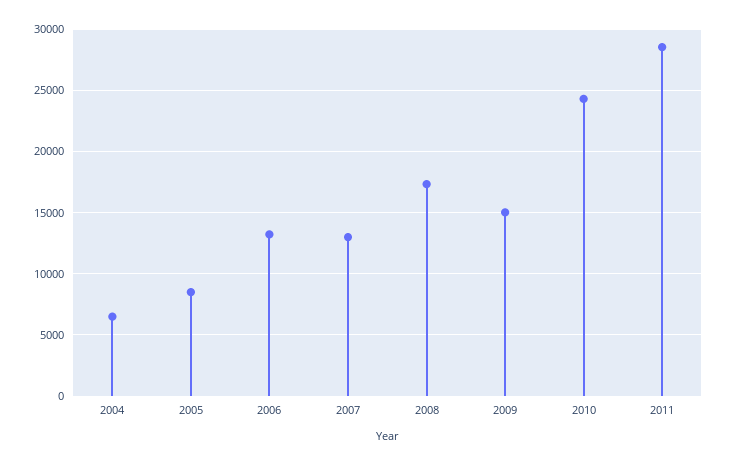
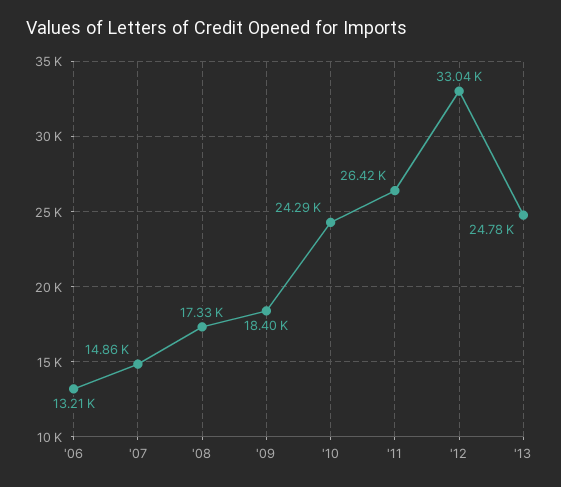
2004: 6500 -> none
2005: 8500 -> none
2007: 13000 -> 14860
2009: 15000 -> 18400
2011: 28500 -> 26420
'12: none -> 33040
'13: none -> 24780

